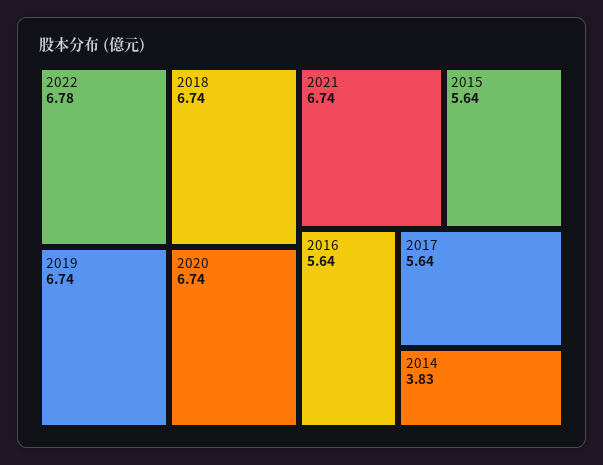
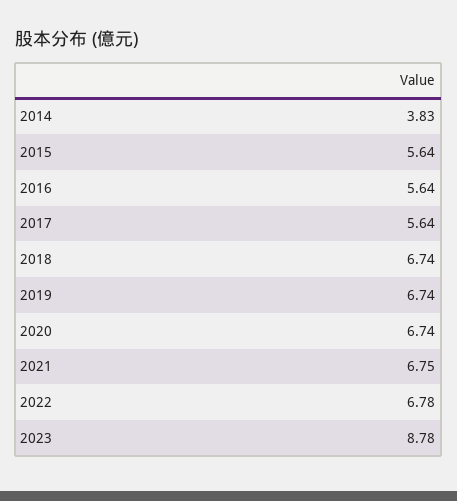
2021: 6.74 -> 6.75
2023: none -> 8.78

